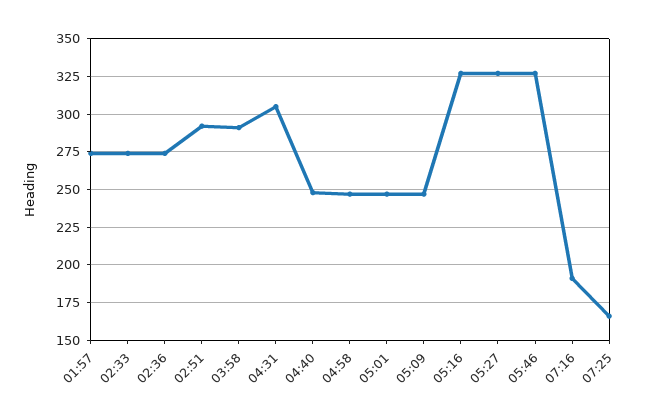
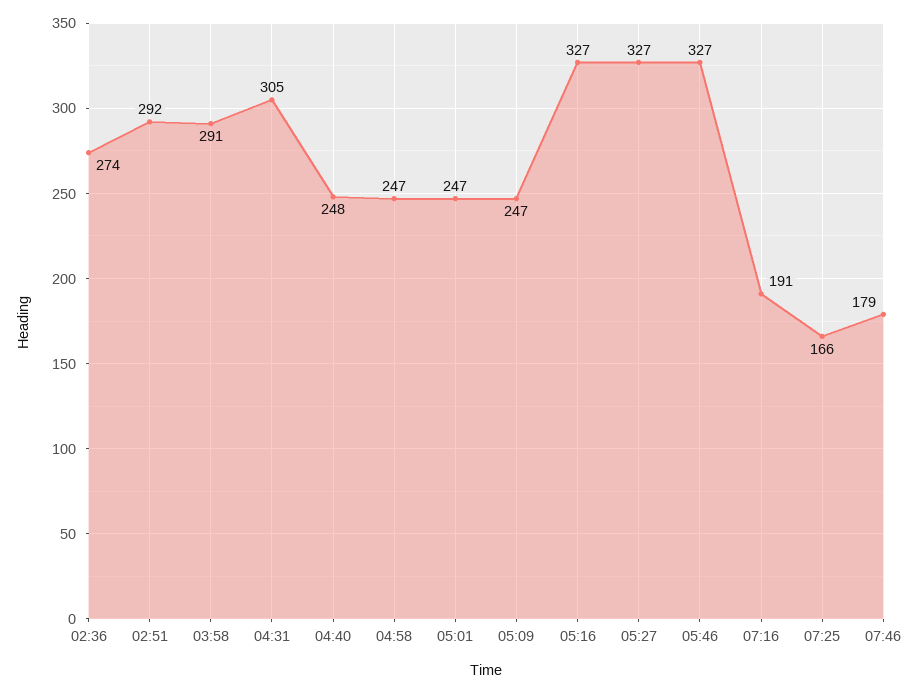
01:57: 275 -> none
02:33: 275 -> none
07:46: none -> 179

